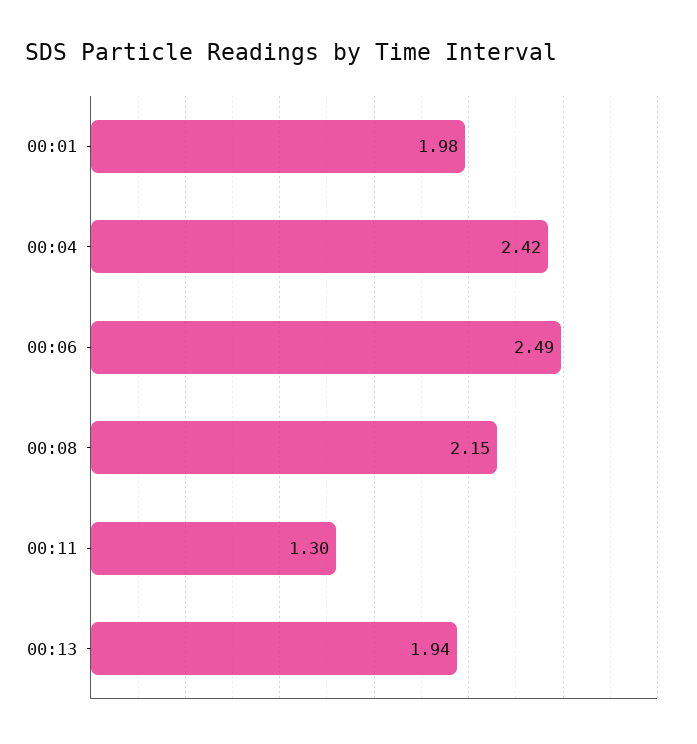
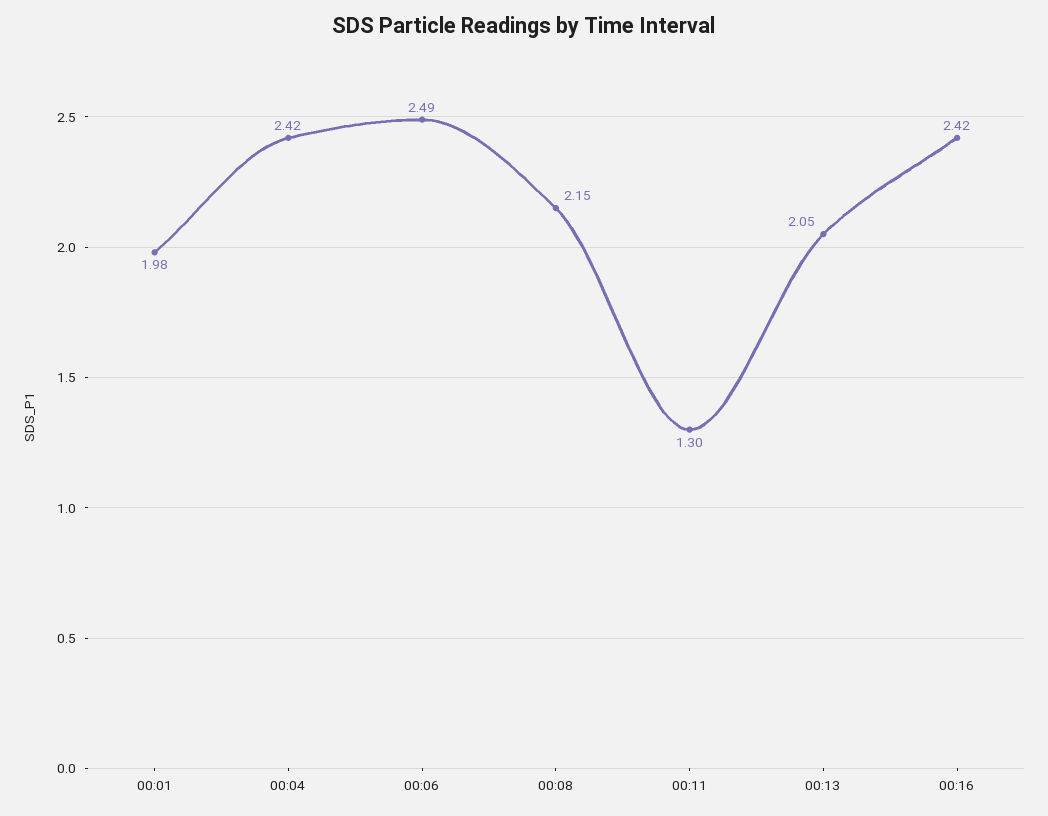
00:13: 1.94 -> 2.05
00:16: none -> 2.42

